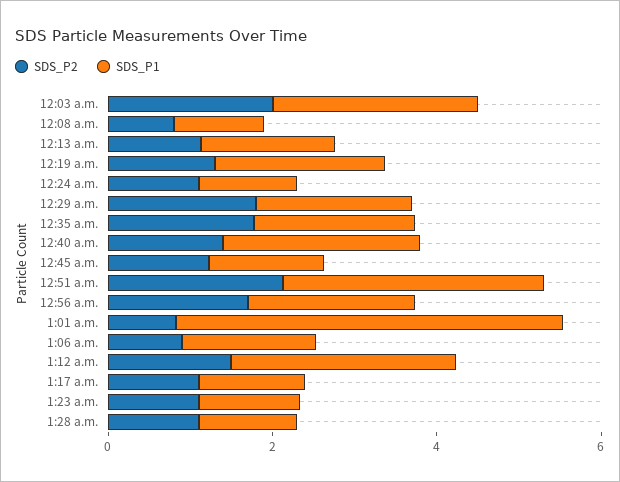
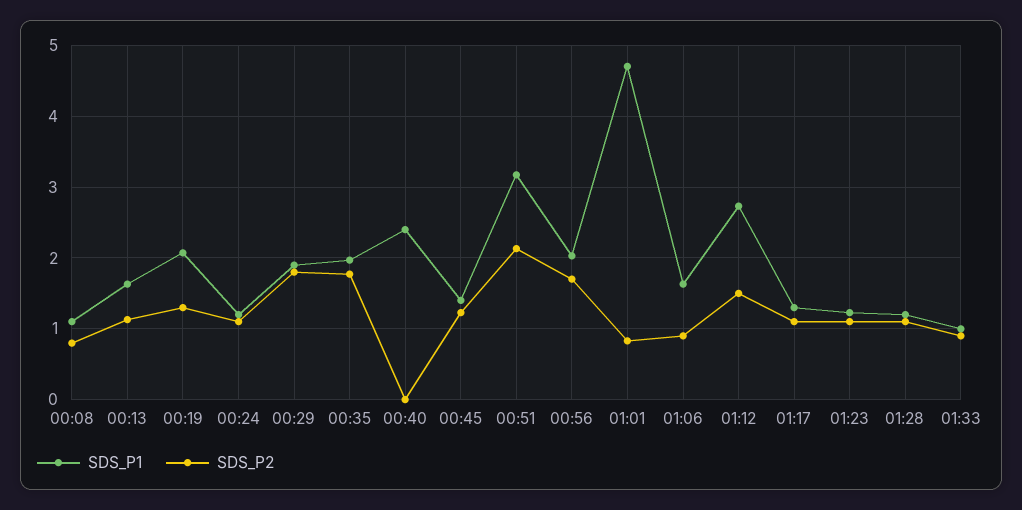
SDS_P2, 12:03 a.m.: 2 -> none
SDS_P1, 12:03 a.m.: 2.5 -> none
SDS_P2, 12:40 a.m.: 1.5 -> 0
SDS_P1, 01:33: none -> 1
SDS_P2, 01:33: none -> 0.9

